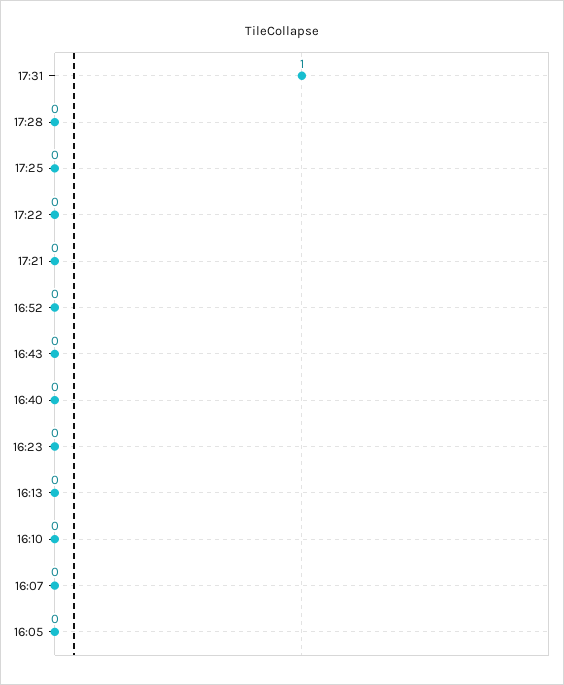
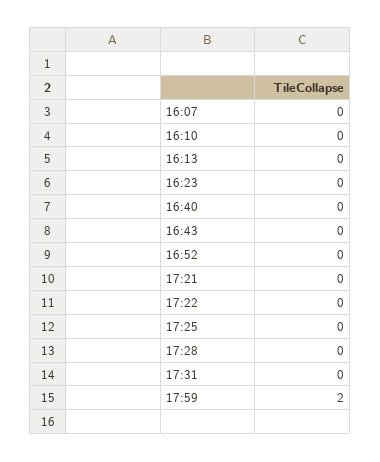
17:31: 1 -> 0
16:05: 0 -> none
17:59: none -> 2

